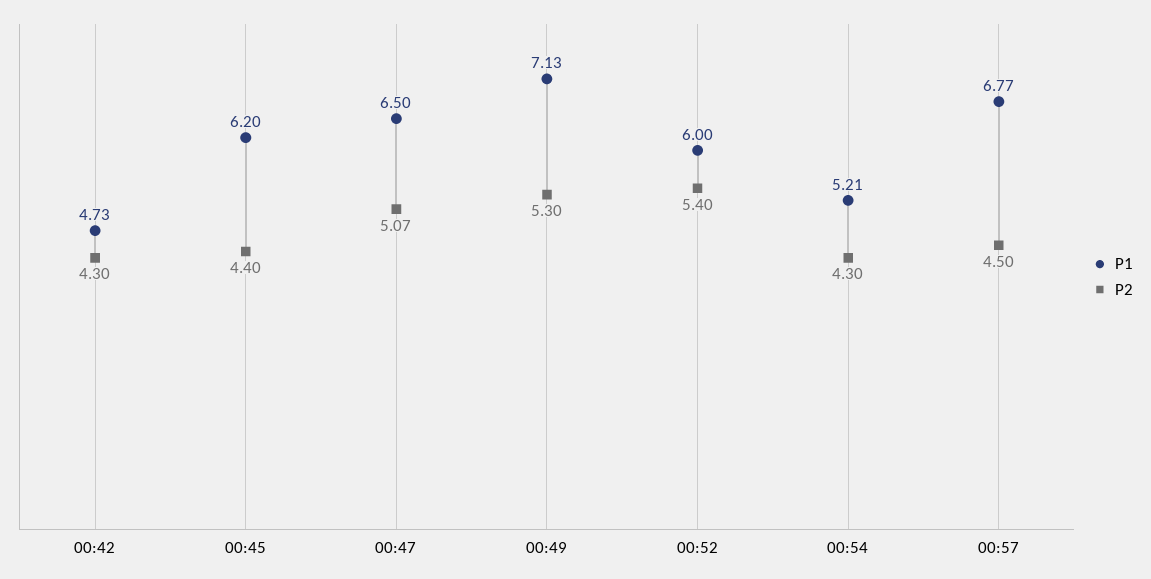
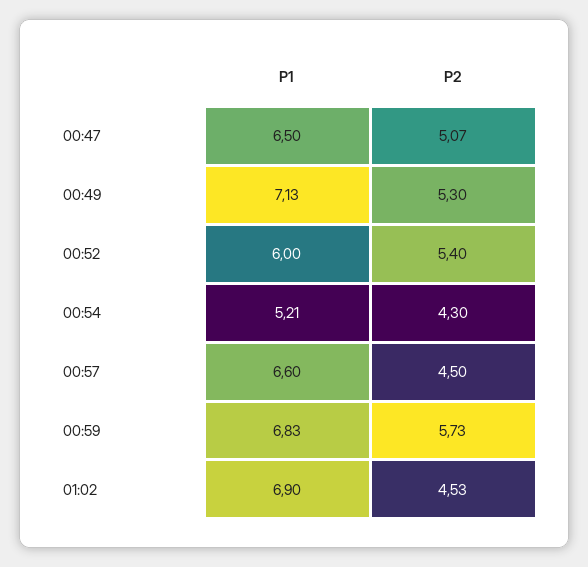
P1, 00:42: 4.73 -> none
P2, 00:42: 4.3 -> none
P1, 00:45: 6.2 -> none
P2, 00:45: 4.4 -> none
P1, 00:57: 6.77 -> 6.6
P1, 00:59: none -> 6.83
P2, 00:59: none -> 5.73
P1, 01:02: none -> 6.9
P2, 01:02: none -> 4.53

